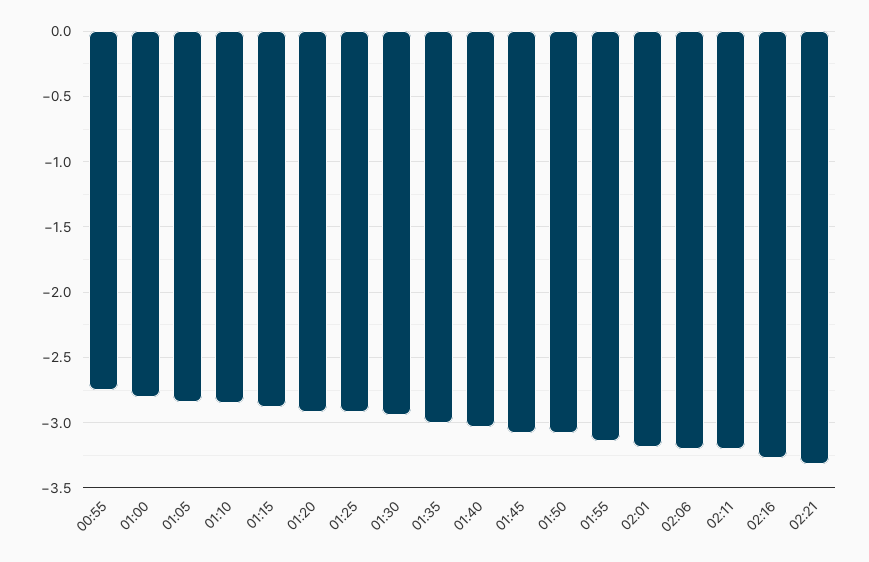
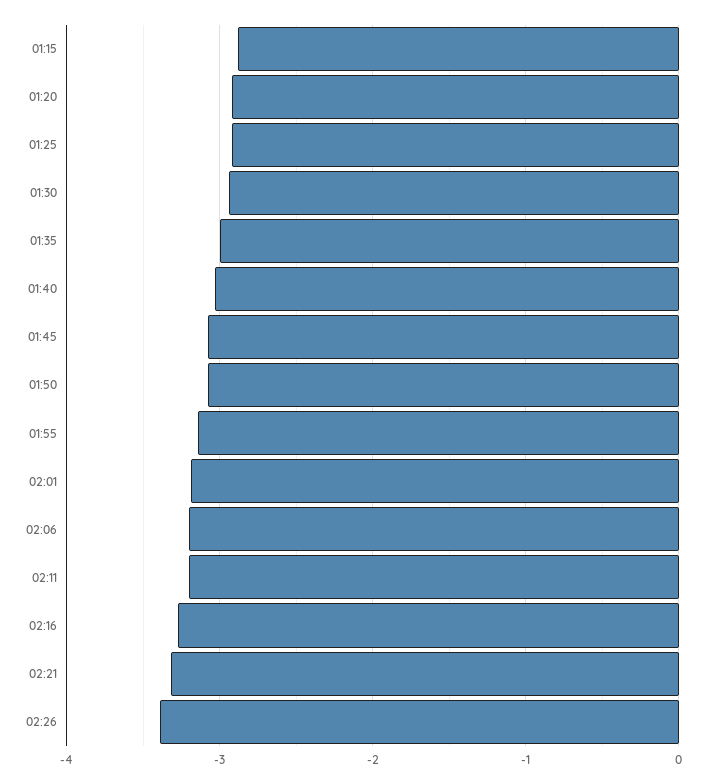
00:55: -2.75 -> none
01:00: -2.8 -> none
01:05: -2.85 -> none
01:10: -2.85 -> none
02:26: none -> -3.4

